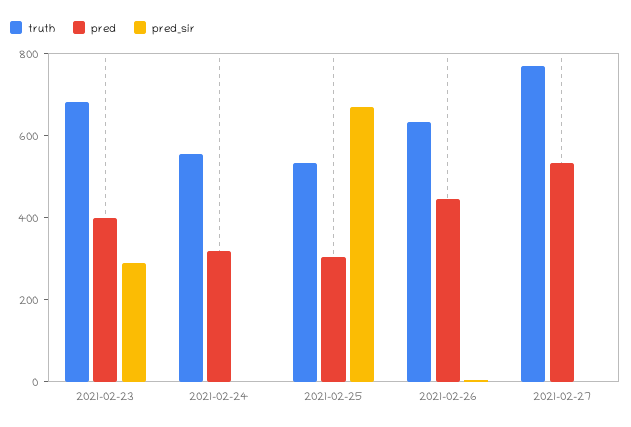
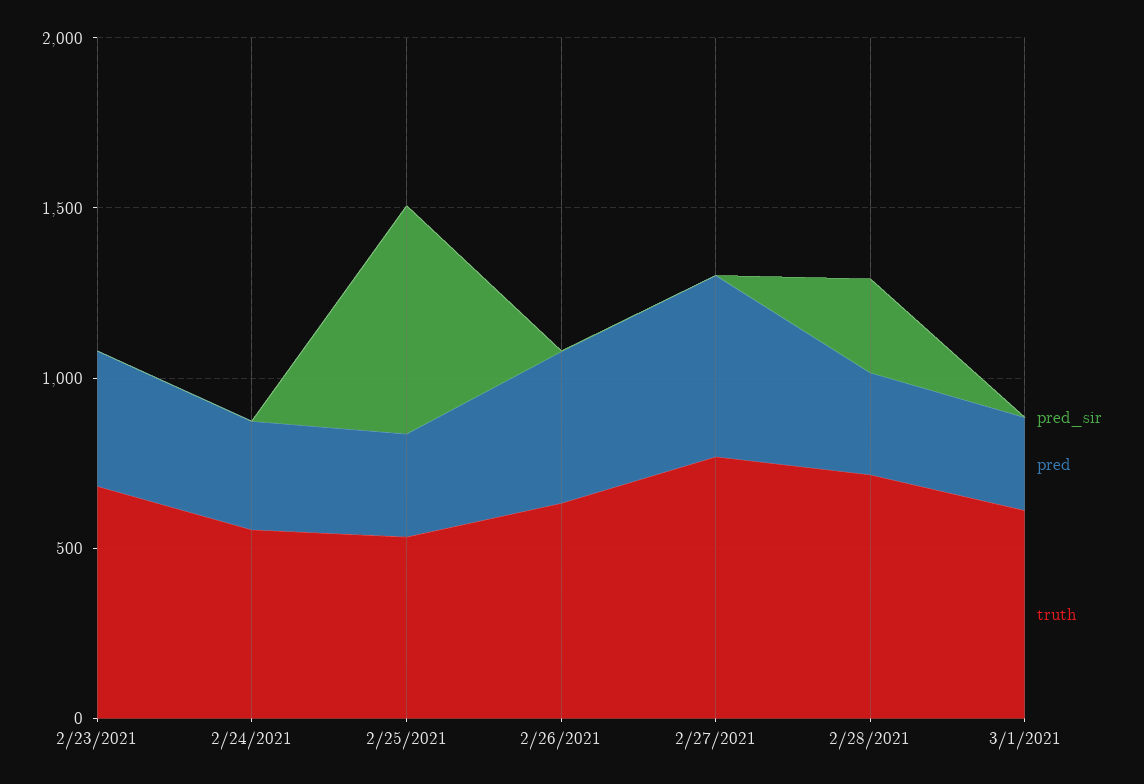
pred_sir, 2021-02-23: 300 -> 0
pred_sir, 2/28/2021: none -> 300
pred, 2/28/2021: none -> 300
truth, 2/28/2021: none -> 700
pred_sir, 3/1/2021: none -> 0
pred, 3/1/2021: none -> 300
truth, 3/1/2021: none -> 600

